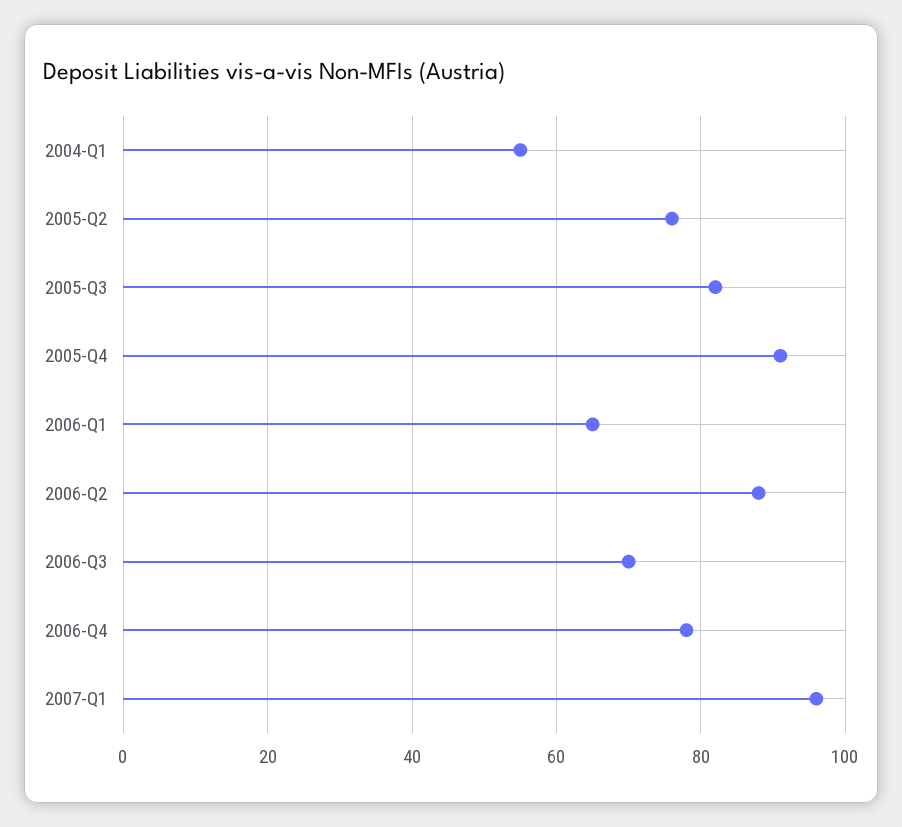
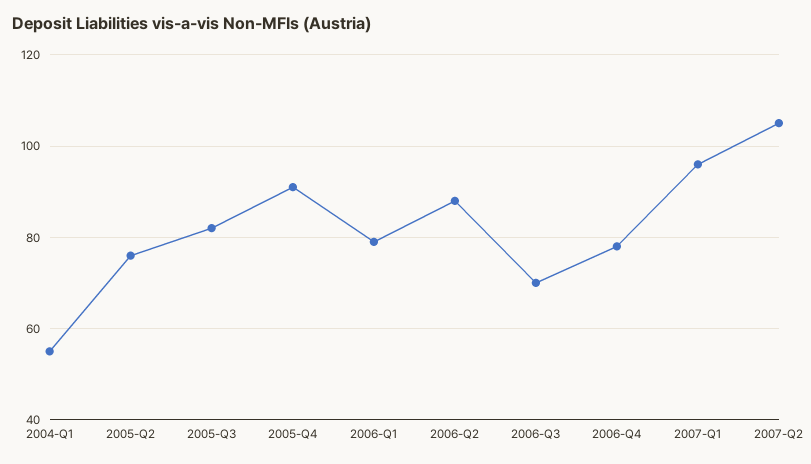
2006-Q1: 65 -> 80
2007-Q2: none -> 105

